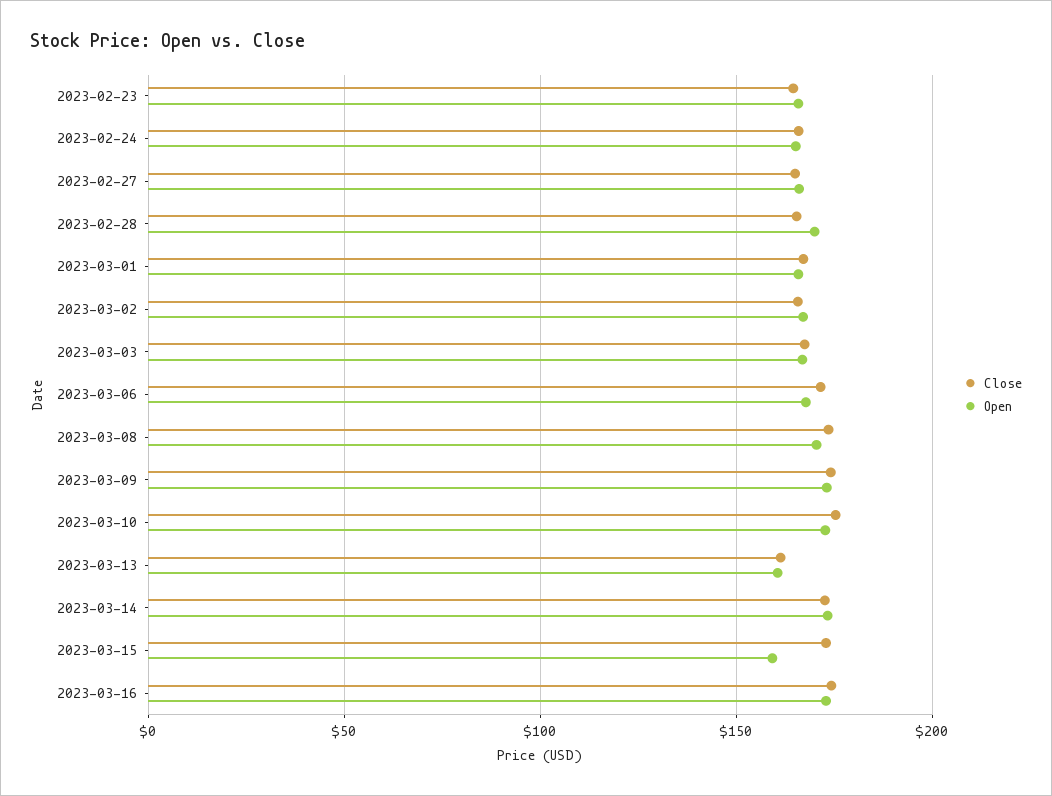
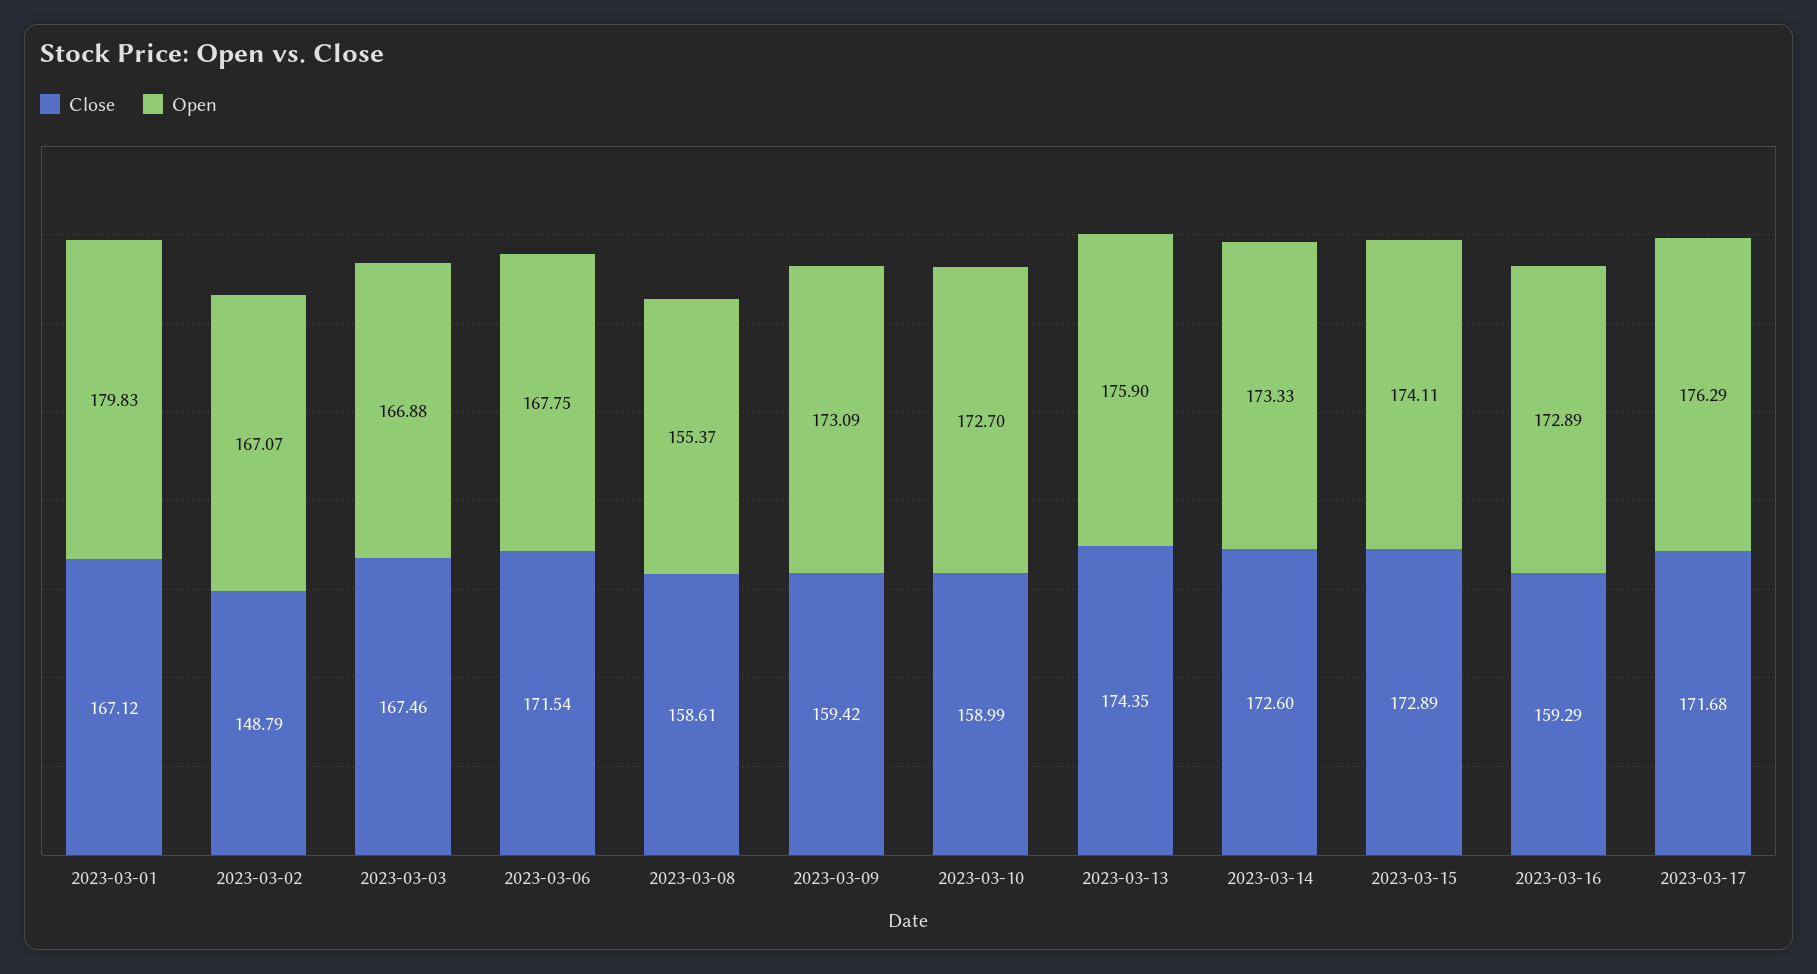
Close, 2023-02-23: 165 -> none
Open, 2023-02-23: 165 -> none
Close, 2023-02-24: 165 -> none
Open, 2023-02-24: 165 -> none
Close, 2023-02-27: 165 -> none
Open, 2023-02-27: 165 -> none
Close, 2023-02-28: 165 -> none
Open, 2023-02-28: 170 -> none
Open, 2023-03-01: 165 -> 179.83
Close, 2023-03-02: 165 -> 148.79
Close, 2023-03-08: 175 -> 158.61
Open, 2023-03-08: 170 -> 155.37
Close, 2023-03-09: 175 -> 159.42
Close, 2023-03-10: 175 -> 158.99
Close, 2023-03-13: 160 -> 174.35
Open, 2023-03-13: 160 -> 175.9
Open, 2023-03-15: 160 -> 174.11
Close, 2023-03-16: 175 -> 159.29
Close, 2023-03-17: none -> 171.68
Open, 2023-03-17: none -> 176.29

